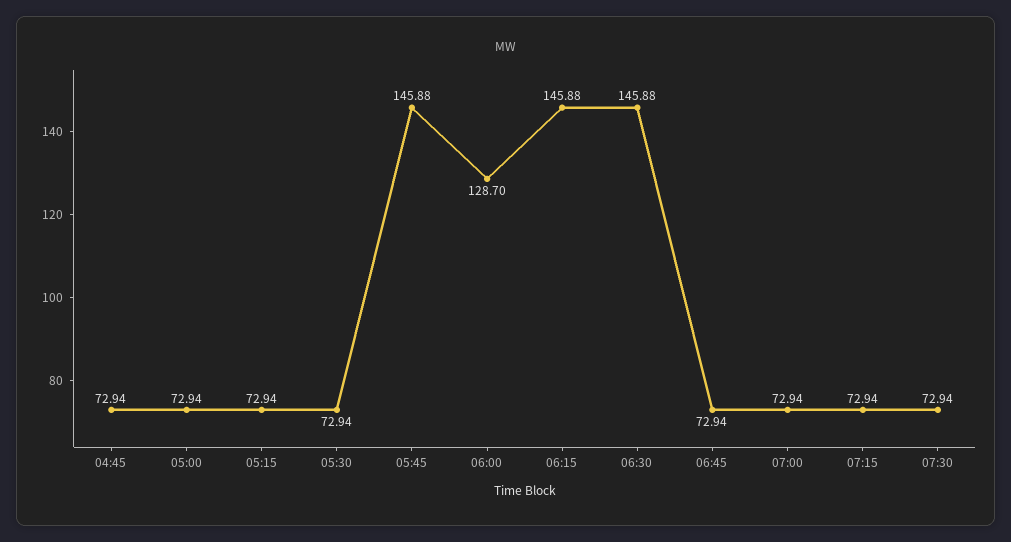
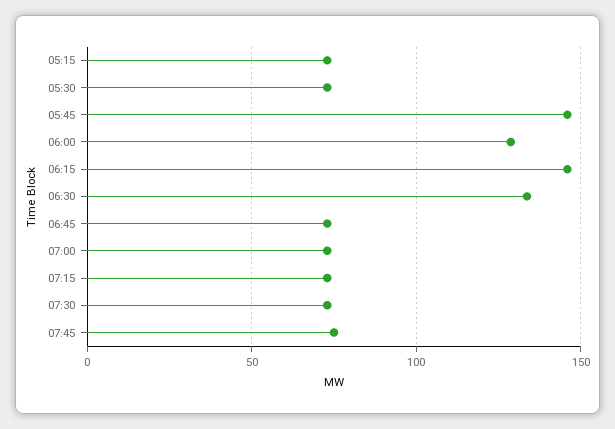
04:45: 72.94 -> none
05:00: 72.94 -> none
06:30: 145.88 -> 135
07:45: none -> 75

